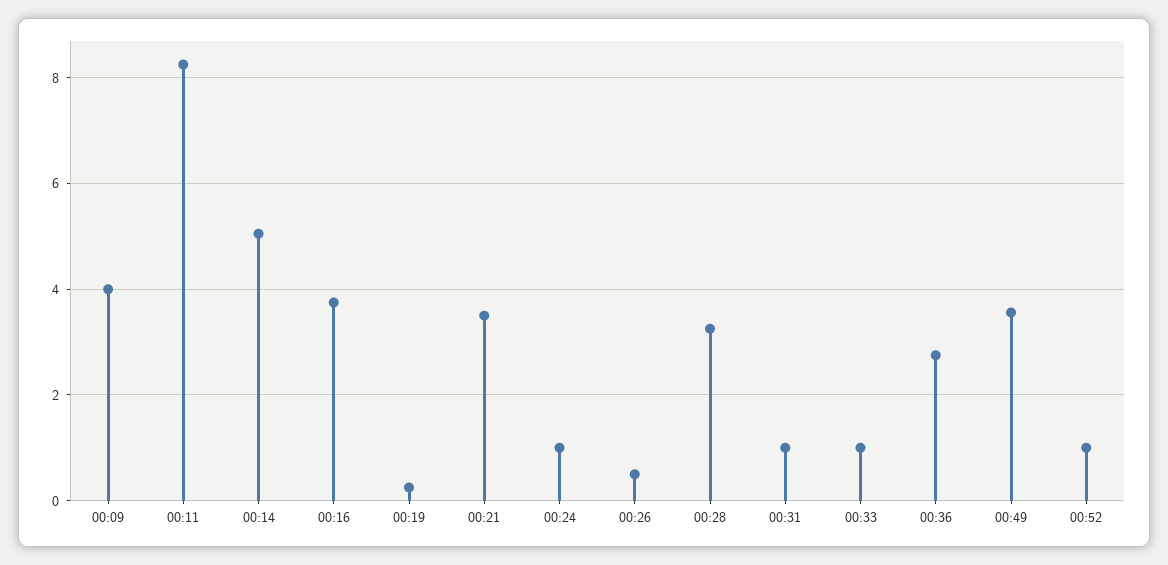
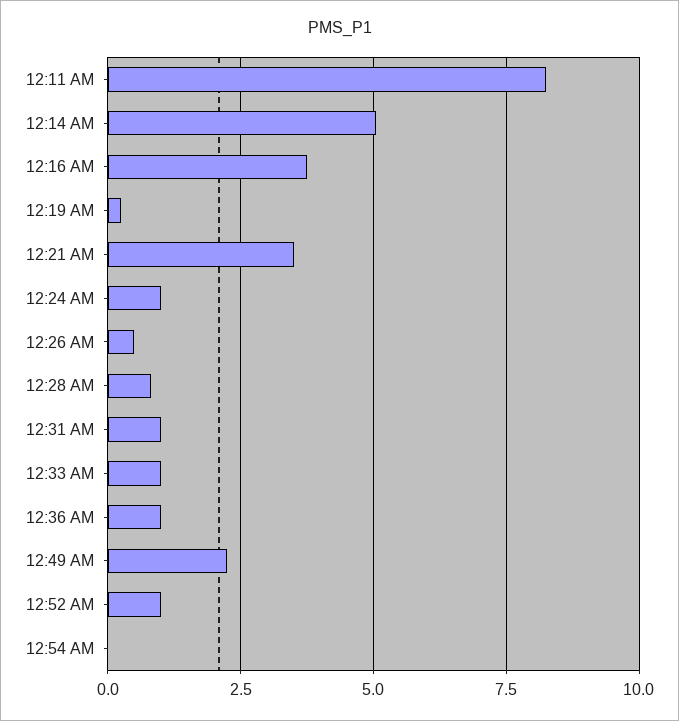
00:09: 4 -> none
00:28: 3.2 -> 0.75
00:36: 2.8 -> 1
00:49: 3.6 -> 2.25
12:54 AM: none -> 0

